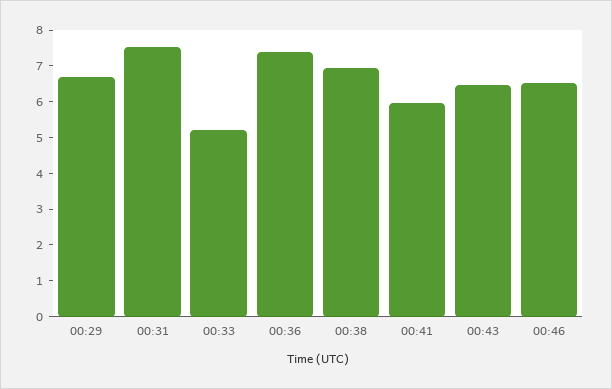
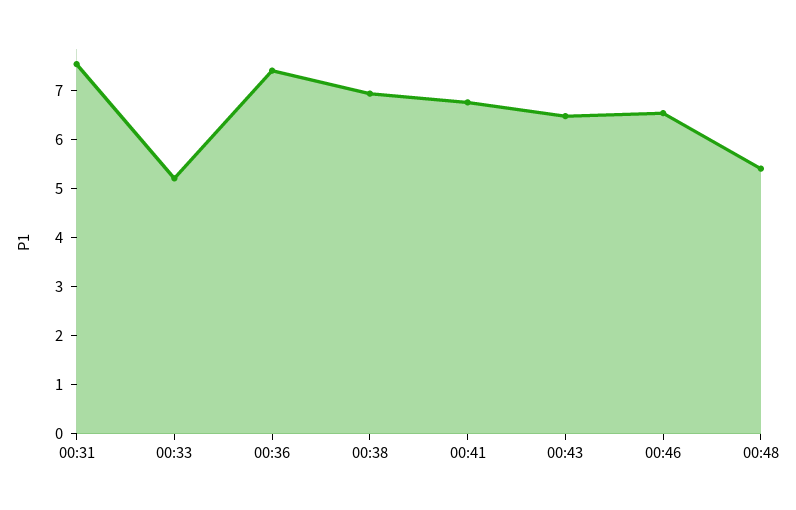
00:29: 6.75 -> none
00:41: 6 -> 6.8
00:48: none -> 5.4

